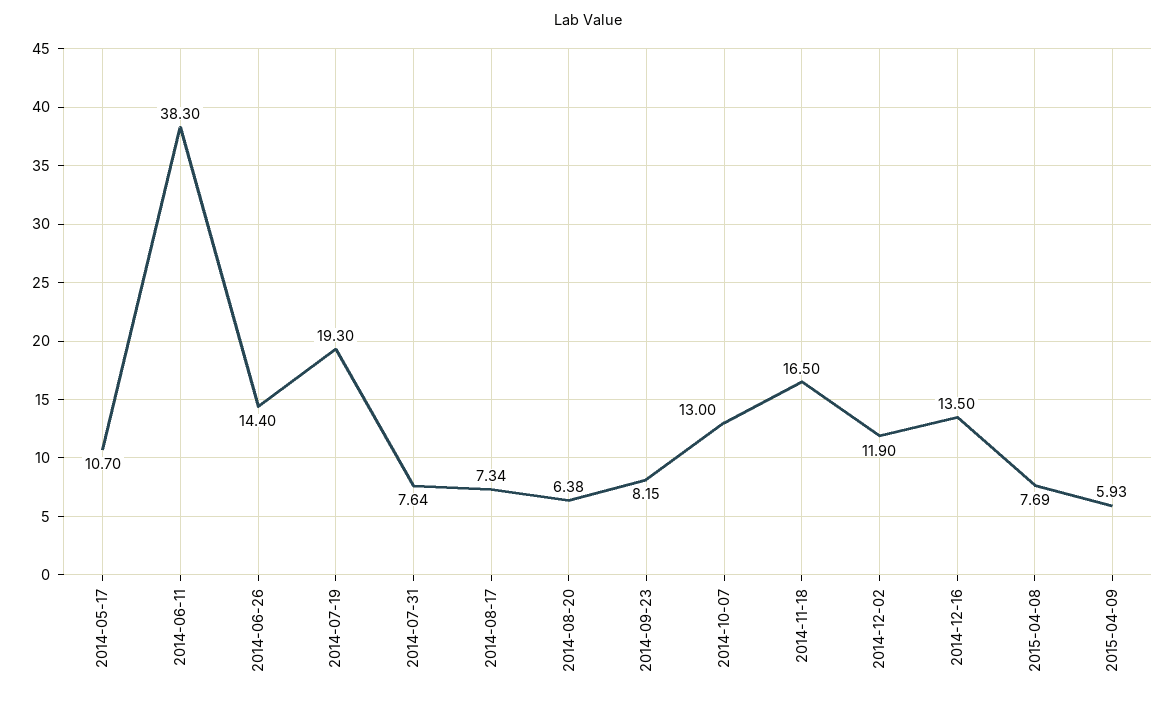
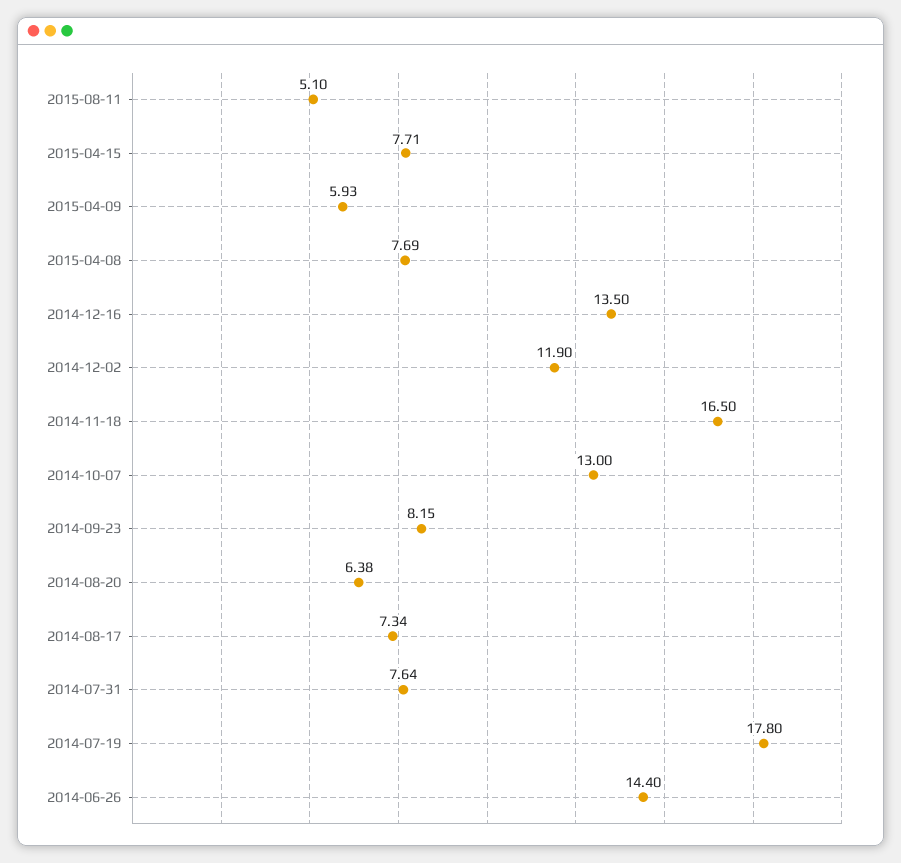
2014-05-17: 10.7 -> none
2014-06-11: 38.3 -> none
2014-07-19: 19.3 -> 17.8
2015-08-11: none -> 5.1
2015-04-15: none -> 7.71

